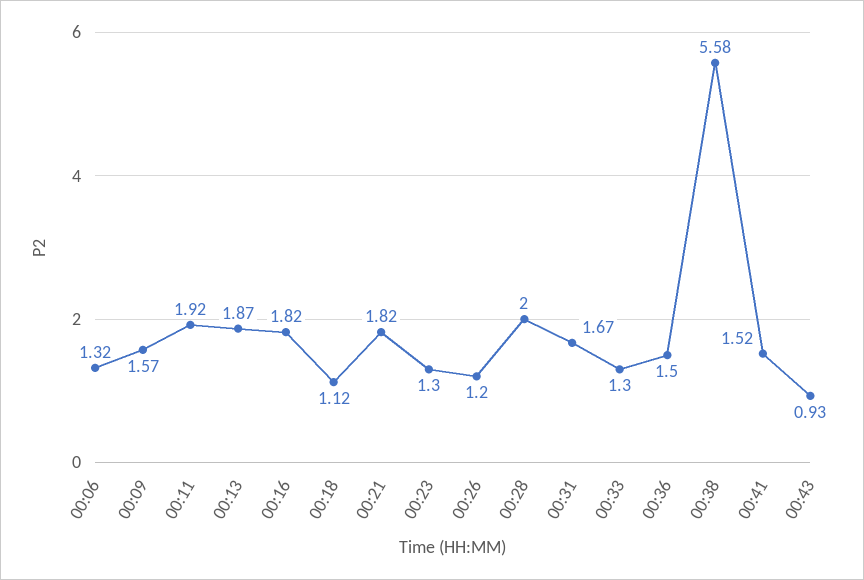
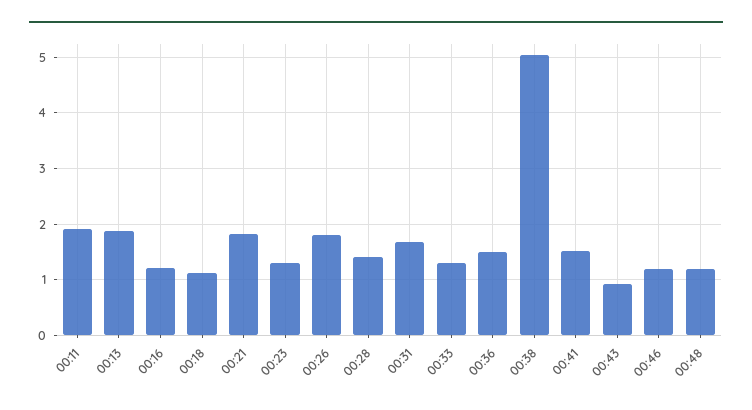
00:06: 1.32 -> none
00:09: 1.57 -> none
00:16: 1.82 -> 1.2
00:26: 1.2 -> 1.8
00:28: 2 -> 1.4
00:38: 5.58 -> 5
00:46: none -> 1.2
00:48: none -> 1.2

